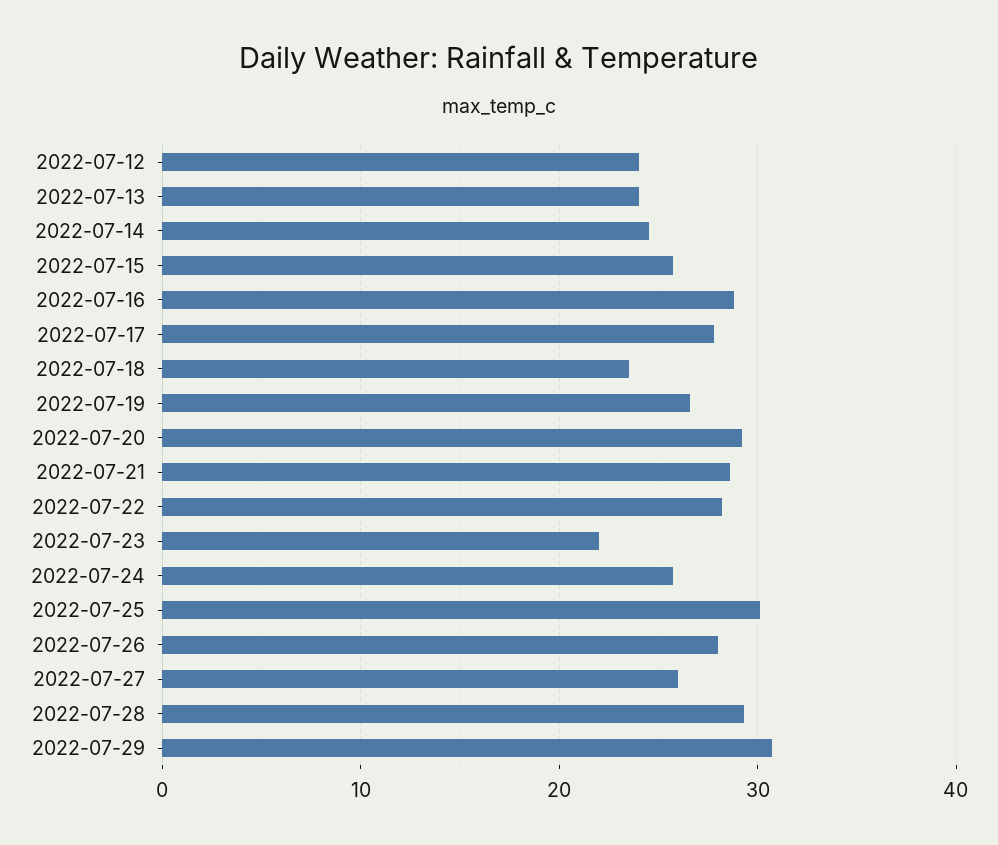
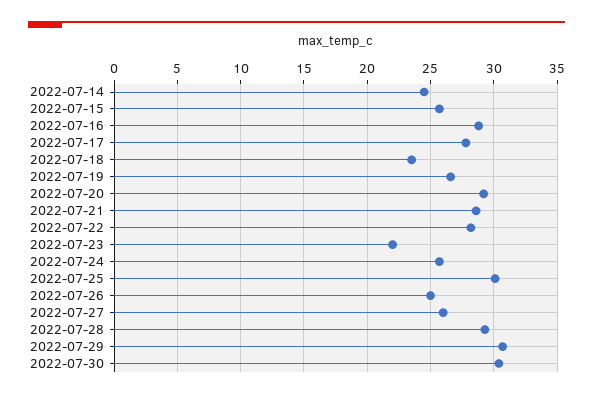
2022-07-12: 24 -> none
2022-07-13: 24 -> none
2022-07-26: 28 -> 25
2022-07-30: none -> 30.5

